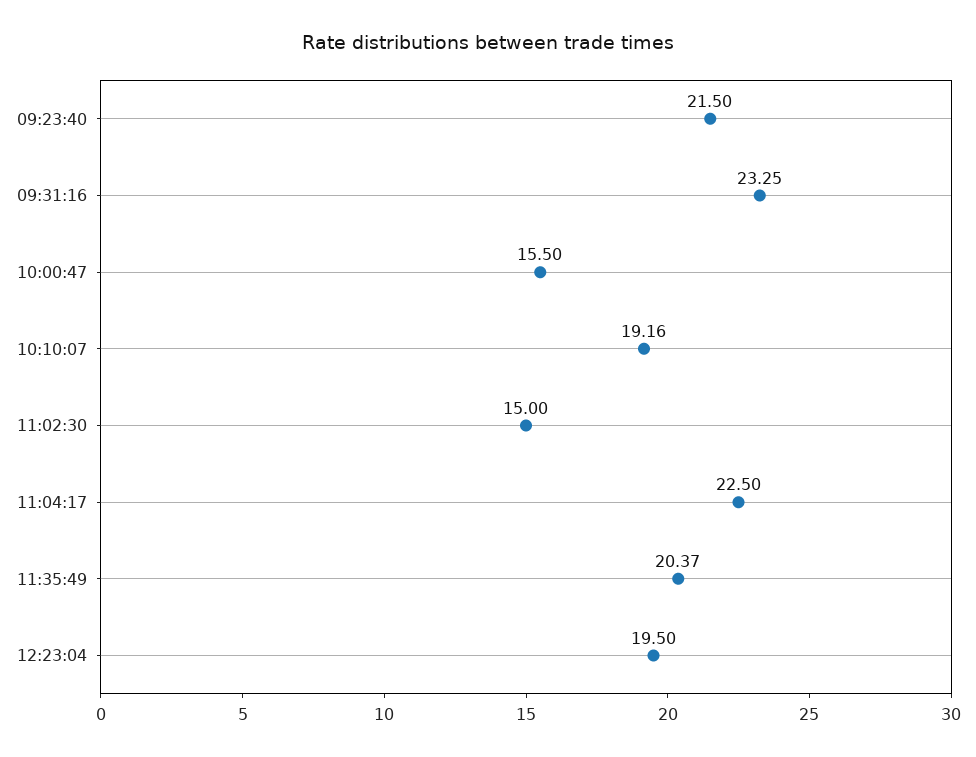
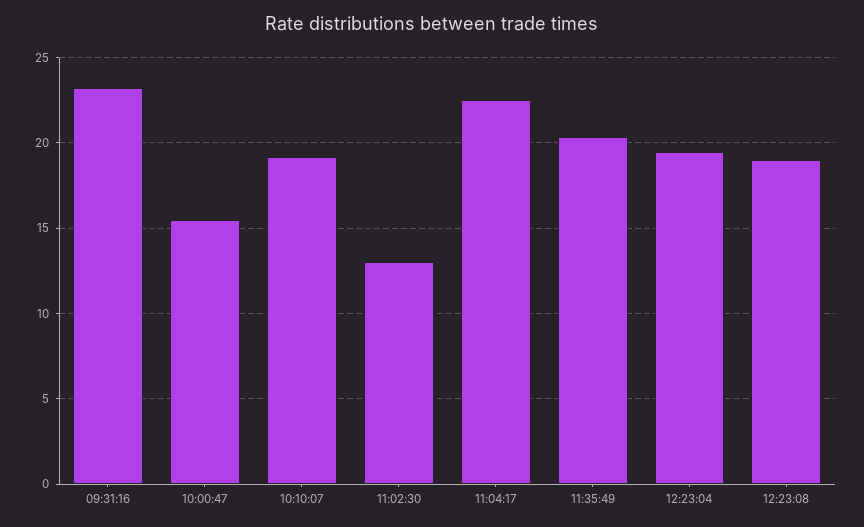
09:23:40: 21.5 -> none
11:02:30: 15 -> 13
12:23:08: none -> 19

